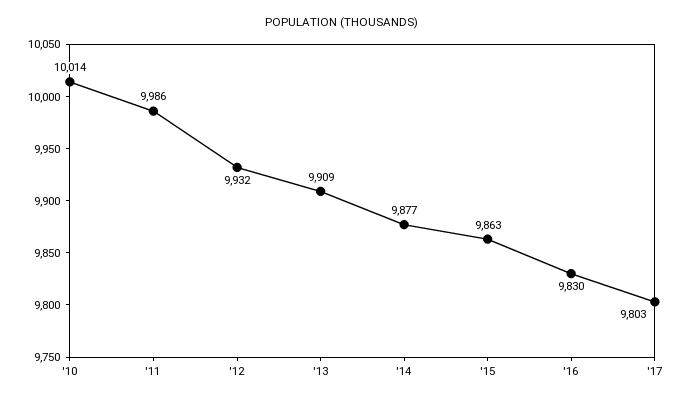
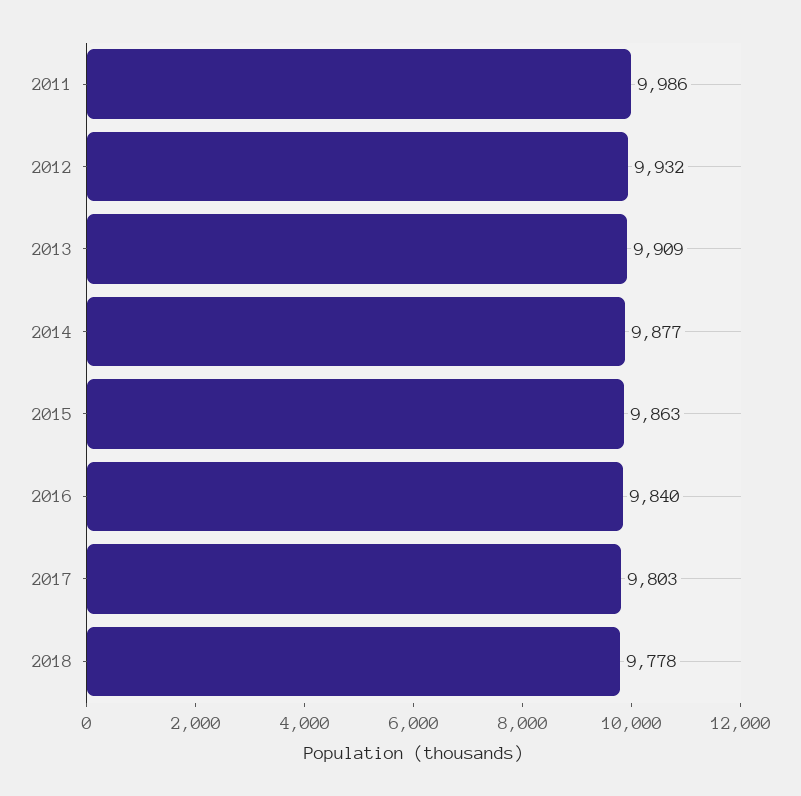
'10: 10014 -> none
'16: 9830 -> 9840
2018: none -> 9778

